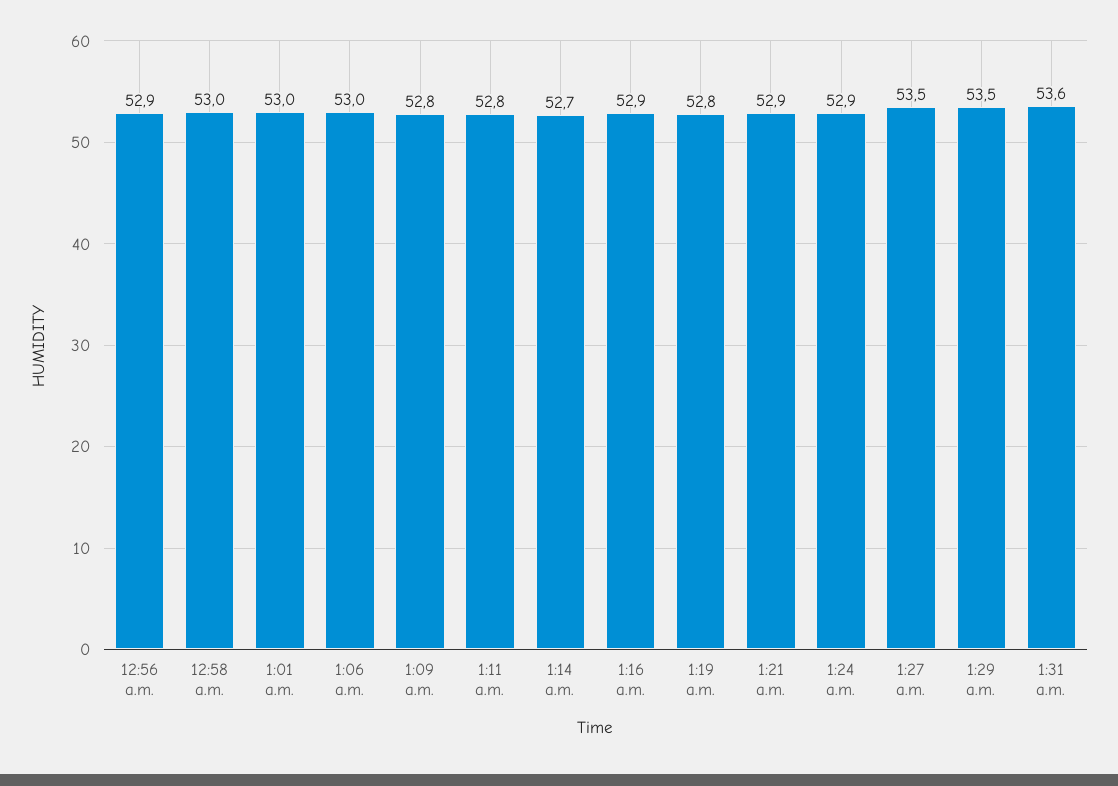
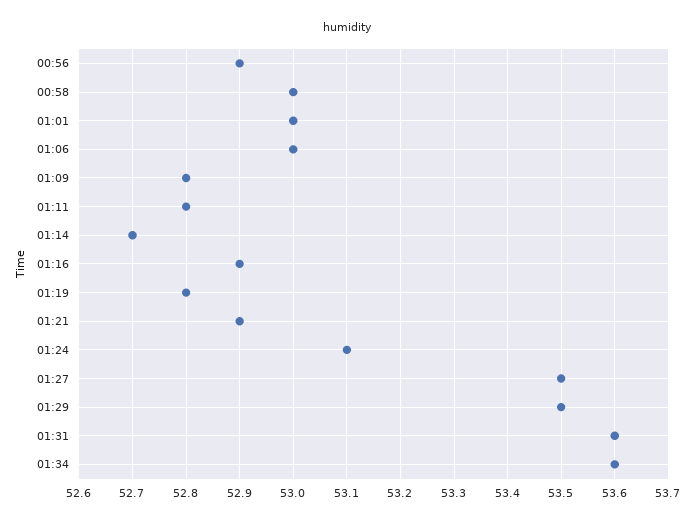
1:24 a.m.: 52.9 -> 53.1
01:34: none -> 53.6

